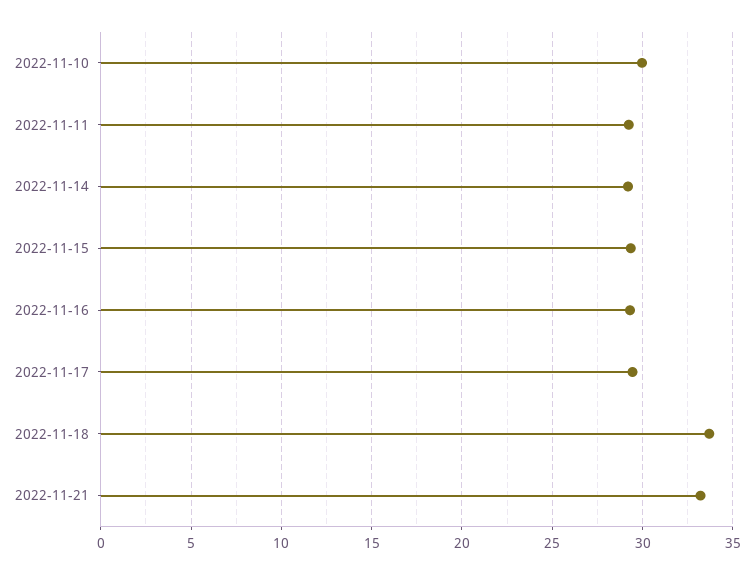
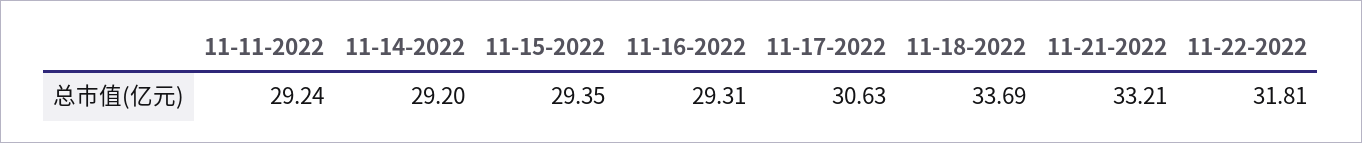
2022-11-10: 30 -> none
2022-11-17: 29.5 -> 30.63
11-22-2022: none -> 31.81

